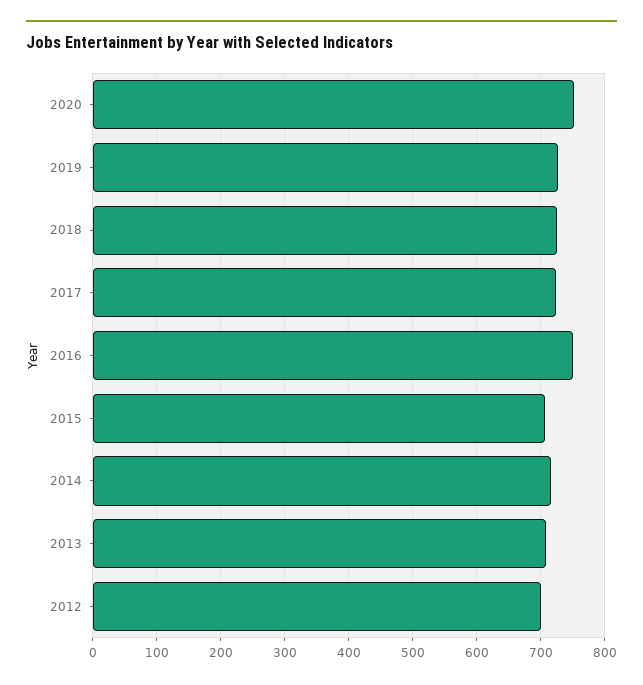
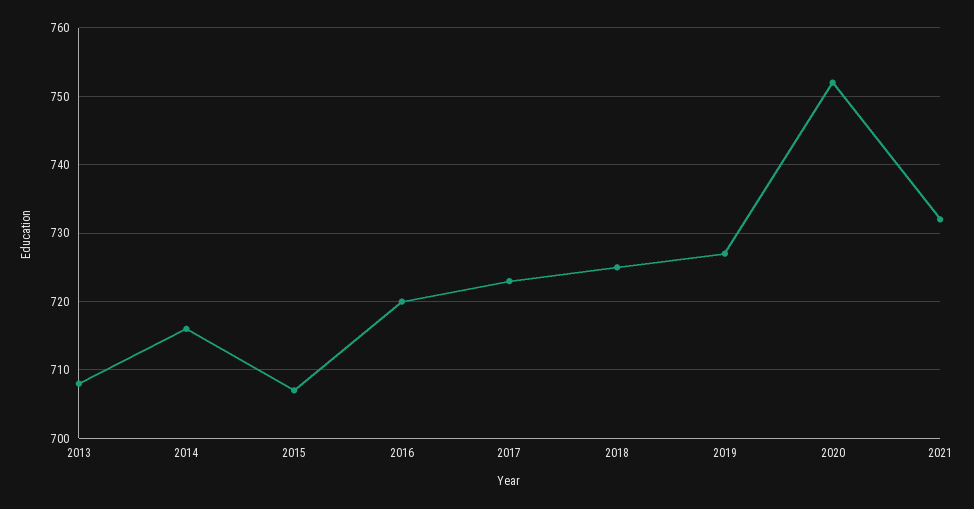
2016: 750 -> 720
2012: 700 -> none
2021: none -> 732

